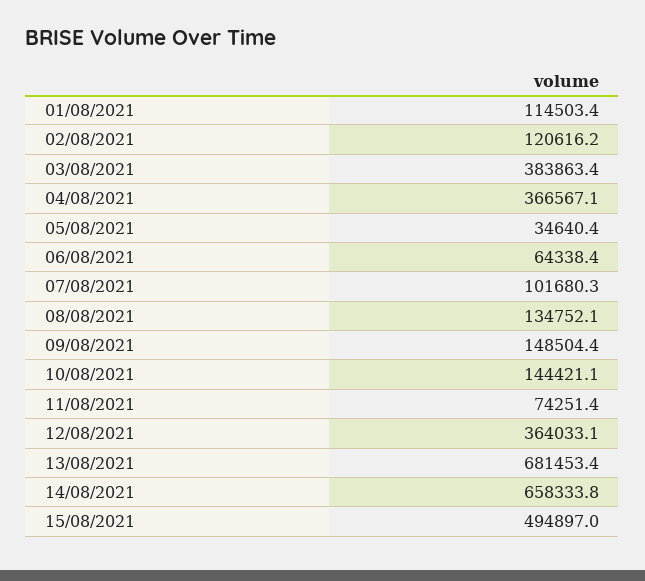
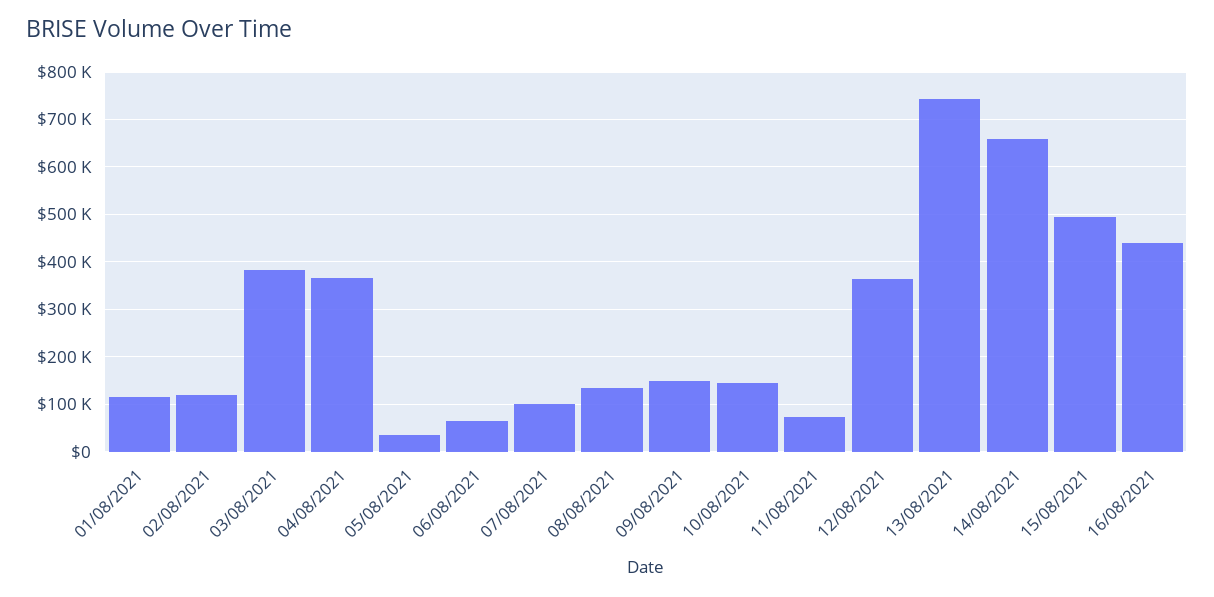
13/08/2021: 681453.4 -> 740000
16/08/2021: none -> 440000

